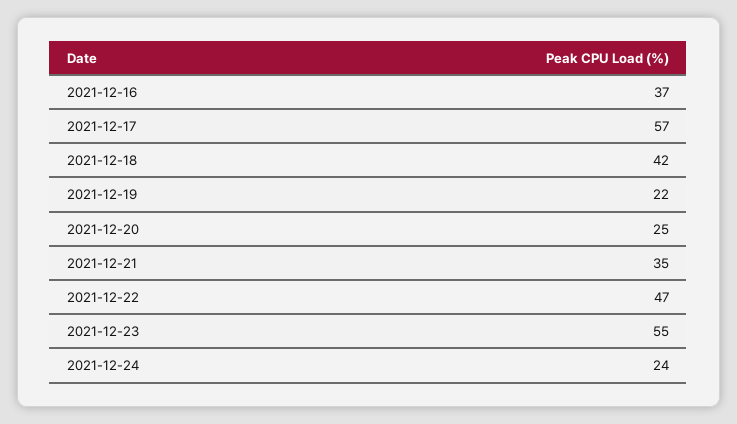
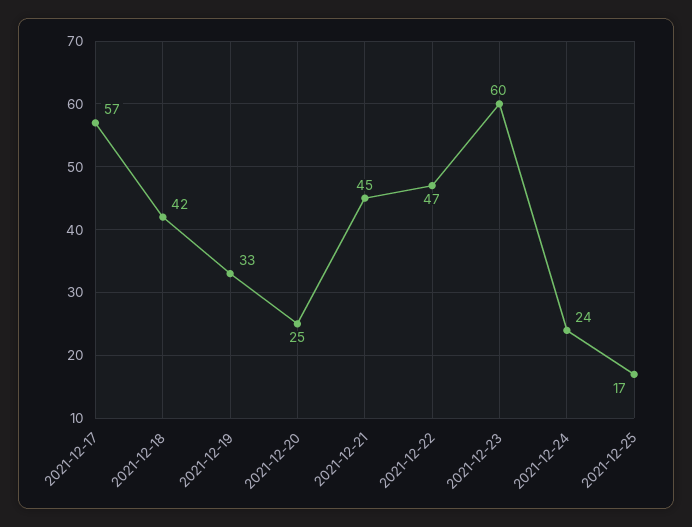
2021-12-16: 37 -> none
2021-12-19: 22 -> 33
2021-12-21: 35 -> 45
2021-12-23: 55 -> 60
2021-12-25: none -> 17

